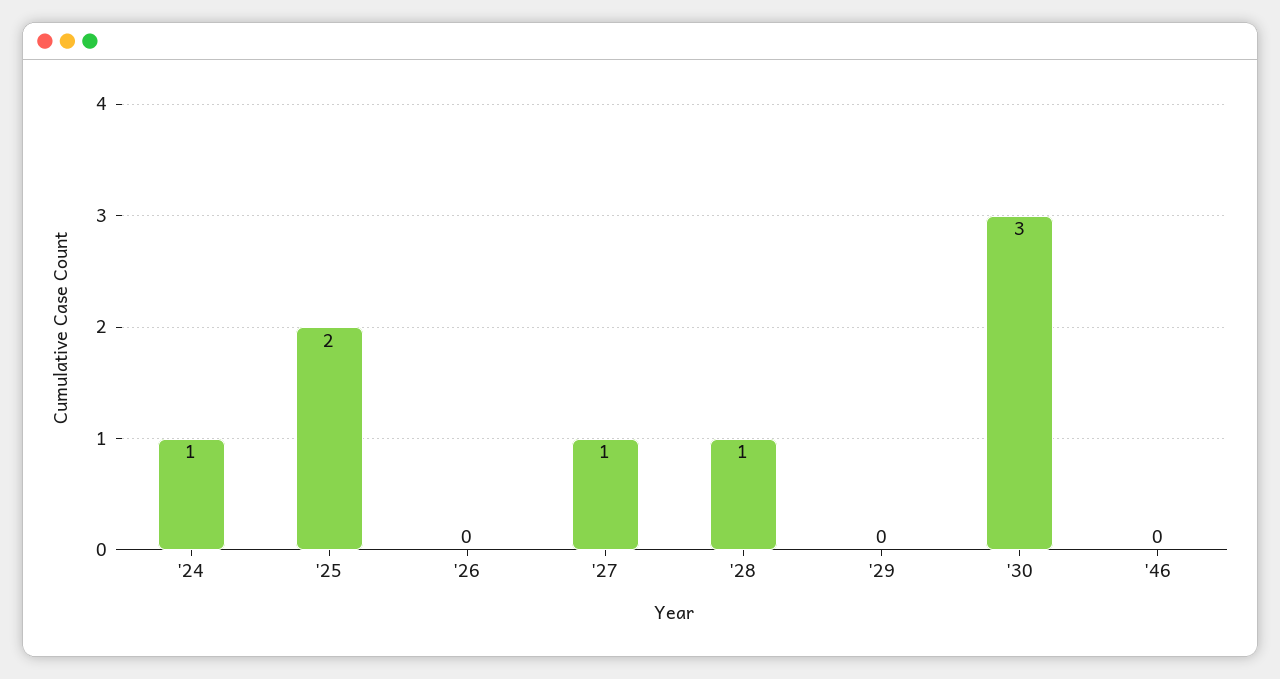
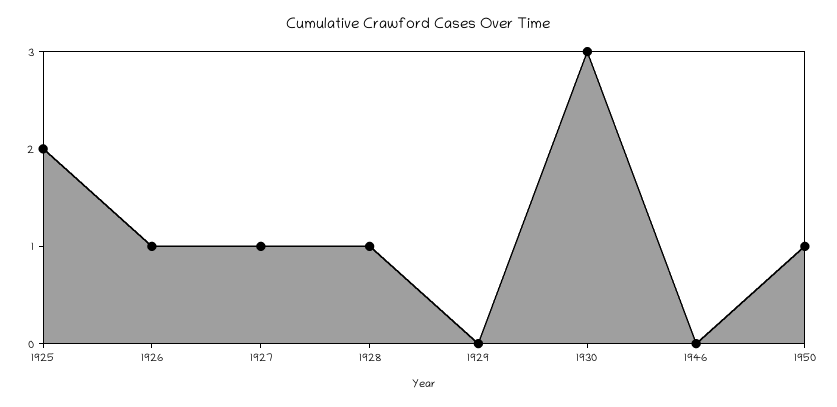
'24: 1 -> none
'26: 0 -> 1
1950: none -> 1

